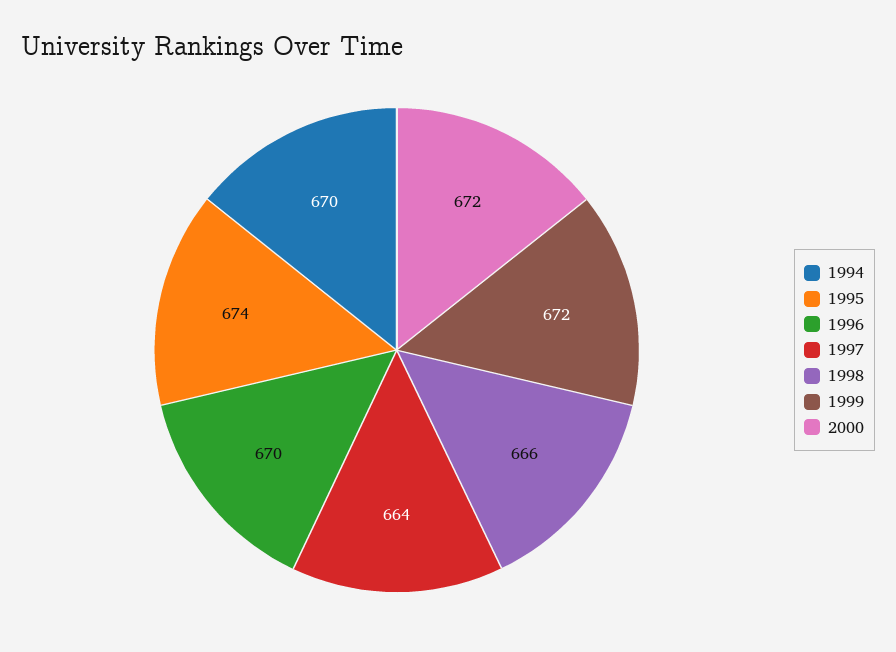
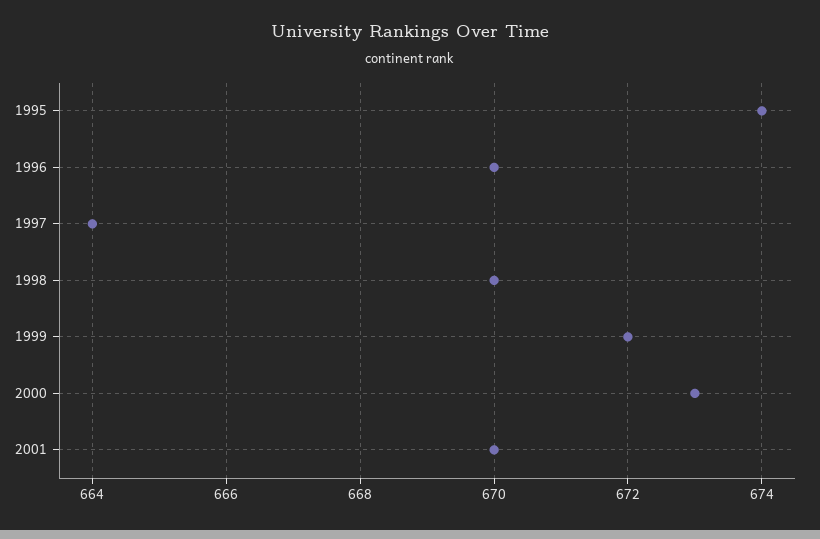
1994: 670 -> none
1998: 666 -> 670
2000: 672 -> 673
2001: none -> 670

